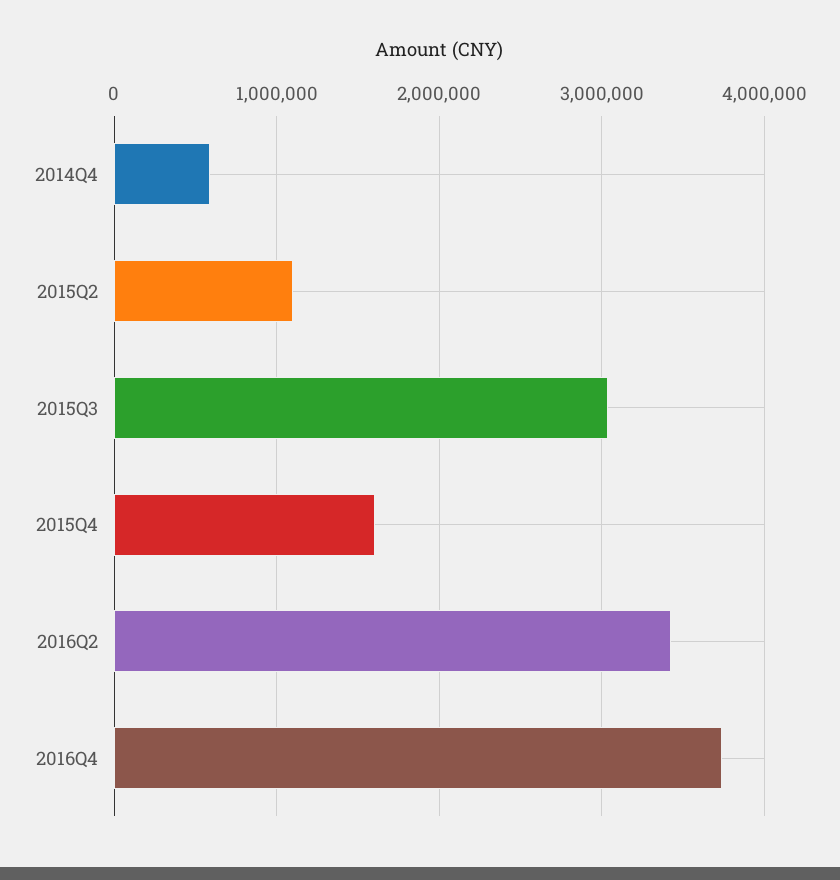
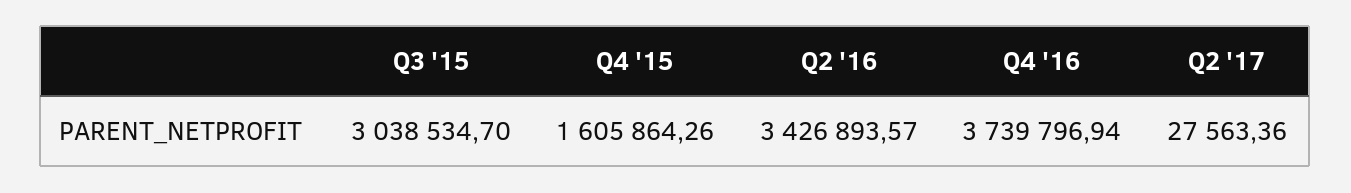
2014Q4: 600000 -> none
2015Q2: 1100000 -> none
Q2 '17: none -> 27563.36

